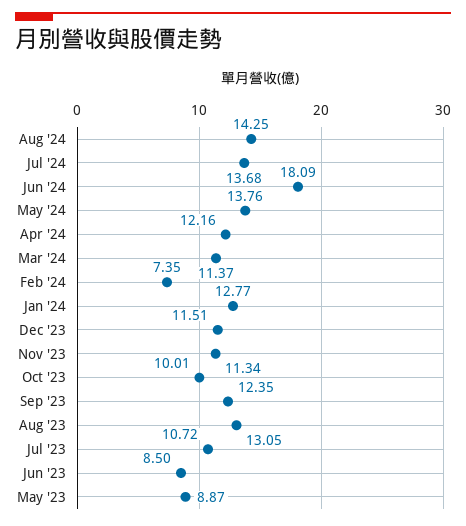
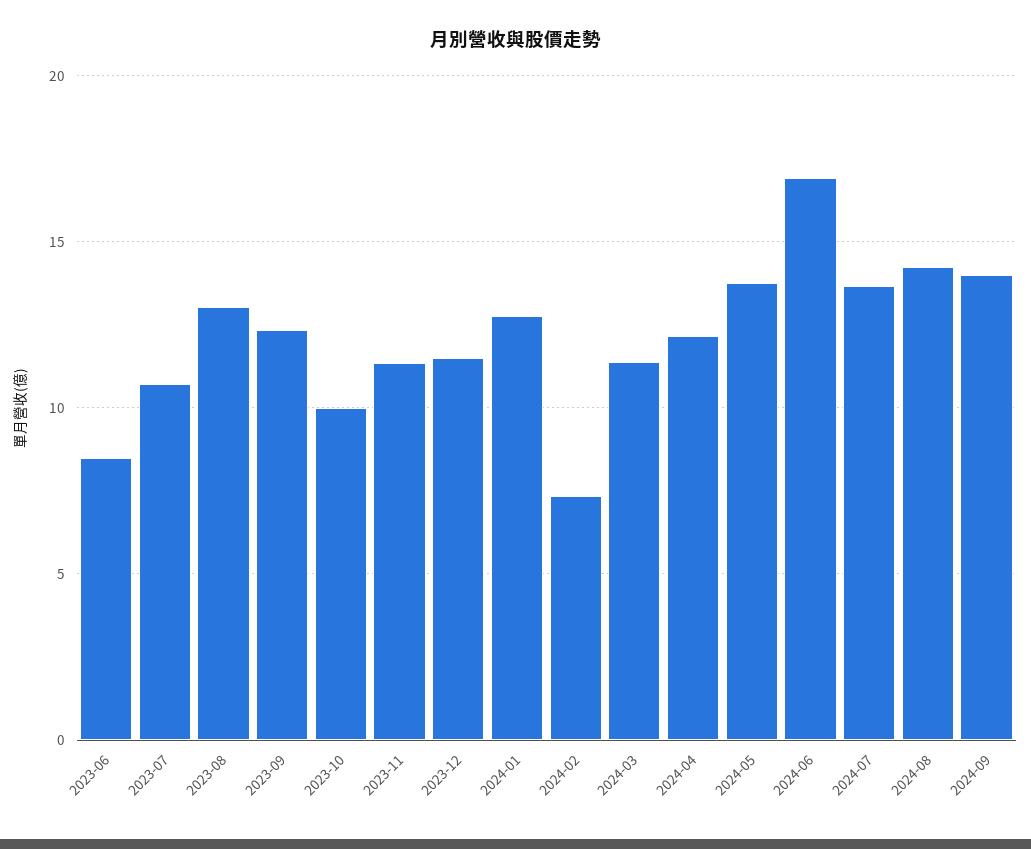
Jun '24: 18.09 -> 17
May '23: 8.87 -> none
2024-09: none -> 14

